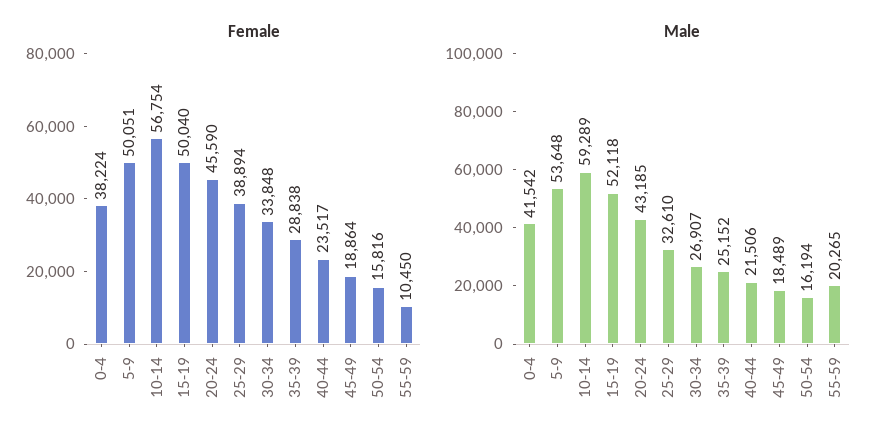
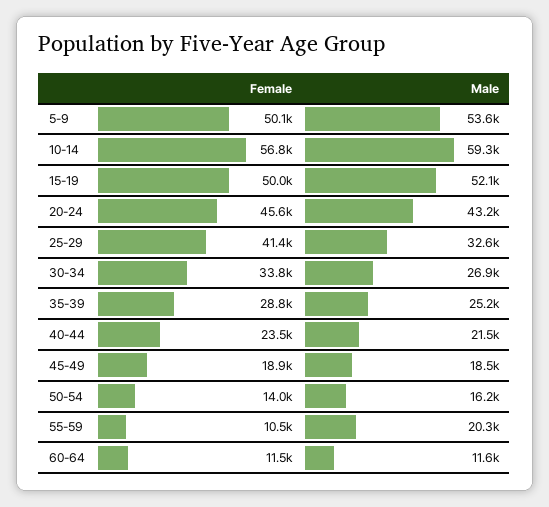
Female, 0-4: 38224 -> none
Female, 25-29: 38894 -> 41400
Female, 50-54: 15816 -> 14000
Male, 0-4: 41542 -> none
Female, 60-64: none -> 11500
Male, 60-64: none -> 11600

